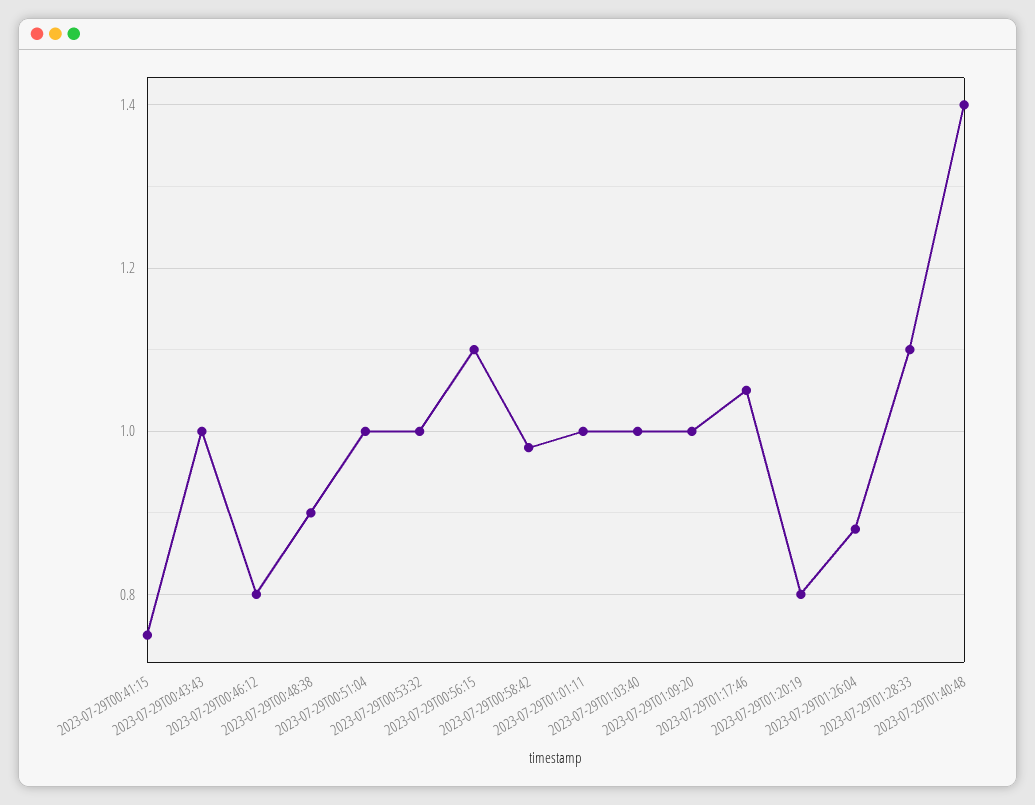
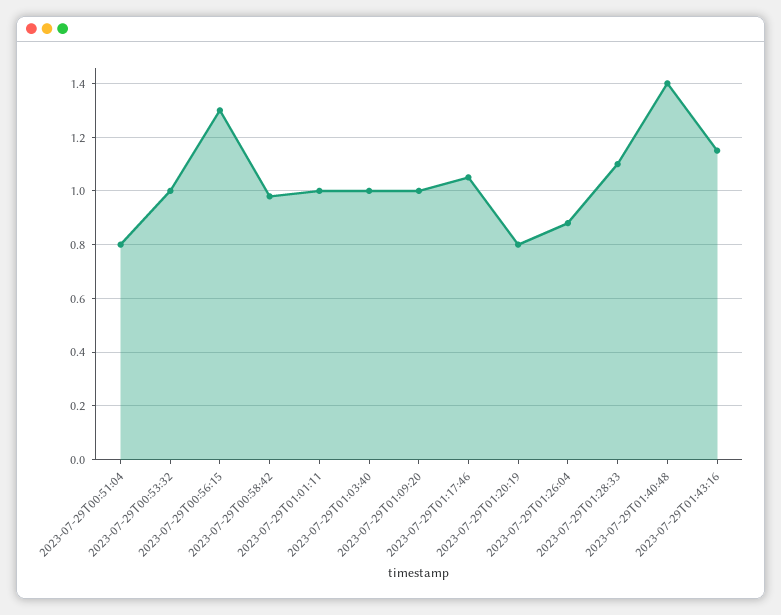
2023-07-29T00:41:15: 0.75 -> none
2023-07-29T00:43:43: 1 -> none
2023-07-29T00:46:12: 0.8 -> none
2023-07-29T00:48:38: 0.9 -> none
2023-07-29T00:51:04: 1 -> 0.8
2023-07-29T00:56:15: 1.1 -> 1.3
2023-07-29T01:43:16: none -> 1.15

